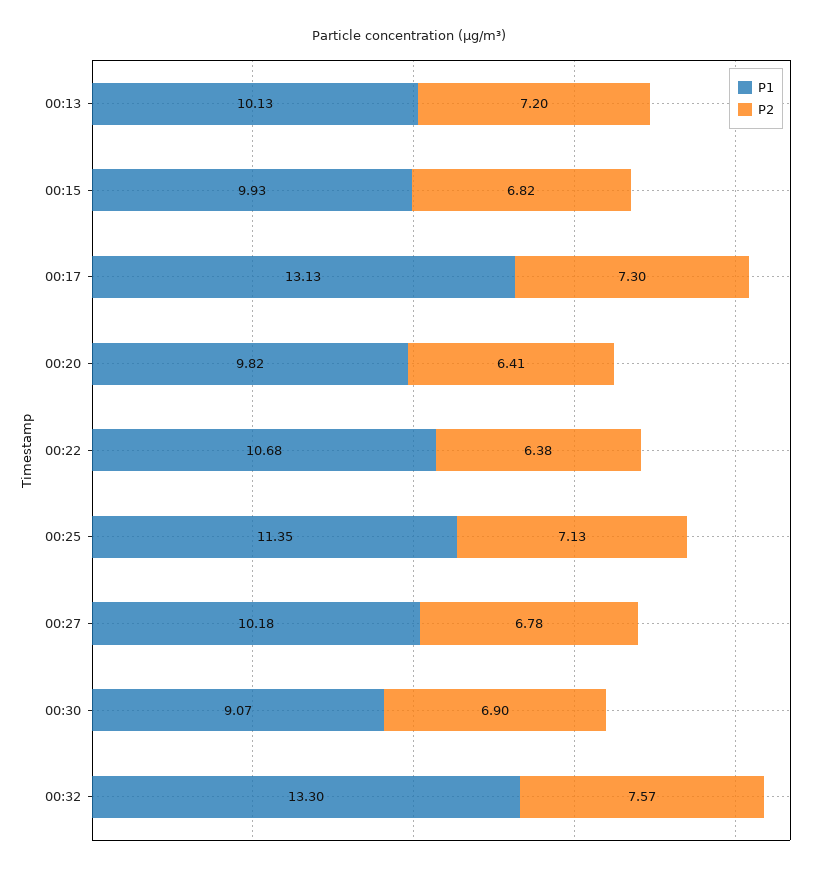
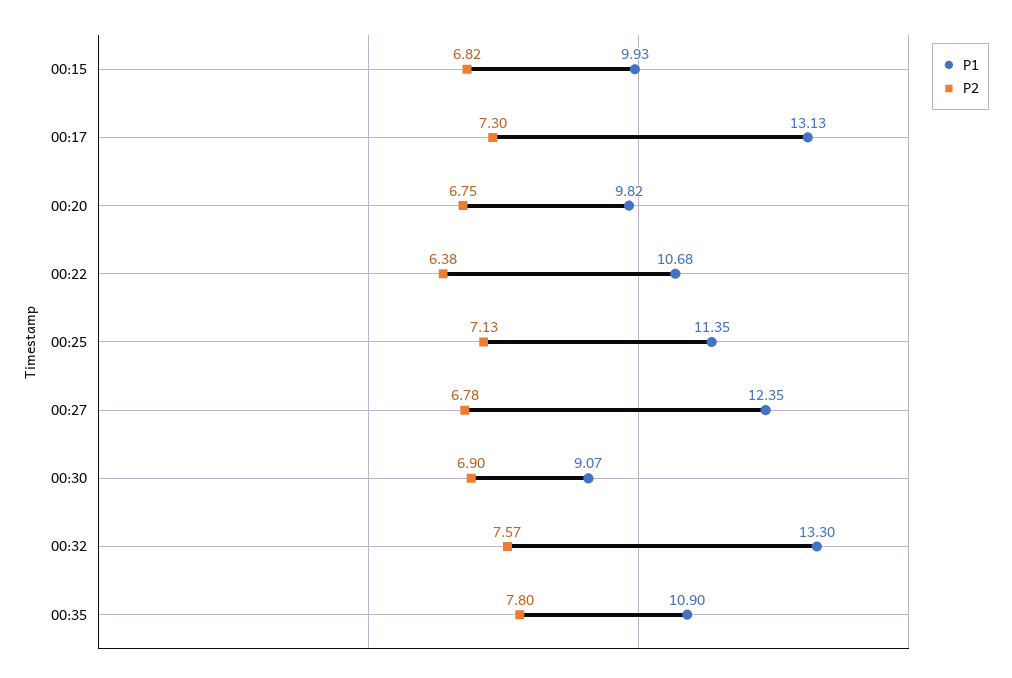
P1, 00:13: 10.13 -> none
P2, 00:13: 7.2 -> none
P2, 00:20: 6.41 -> 6.75
P1, 00:27: 10.18 -> 12.35
P1, 00:35: none -> 10.9
P2, 00:35: none -> 7.8

